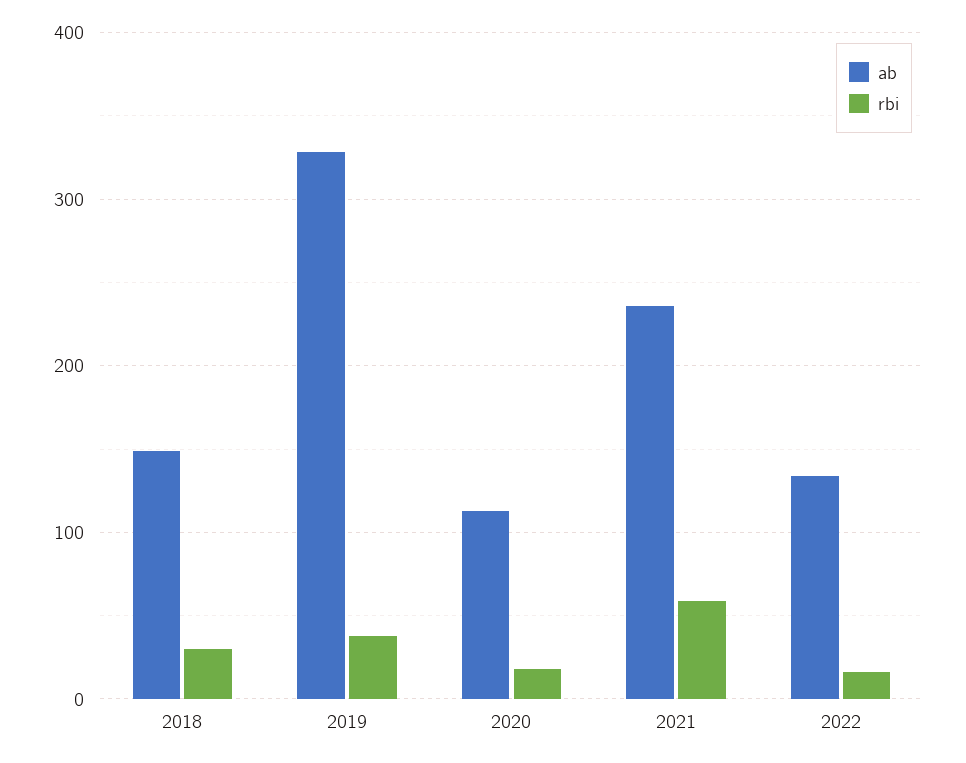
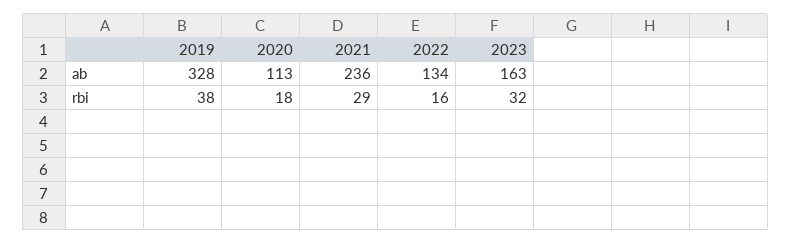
ab, 2018: 150 -> none
rbi, 2018: 30 -> none
rbi, 2021: 60 -> 29
ab, 2023: none -> 163
rbi, 2023: none -> 32

